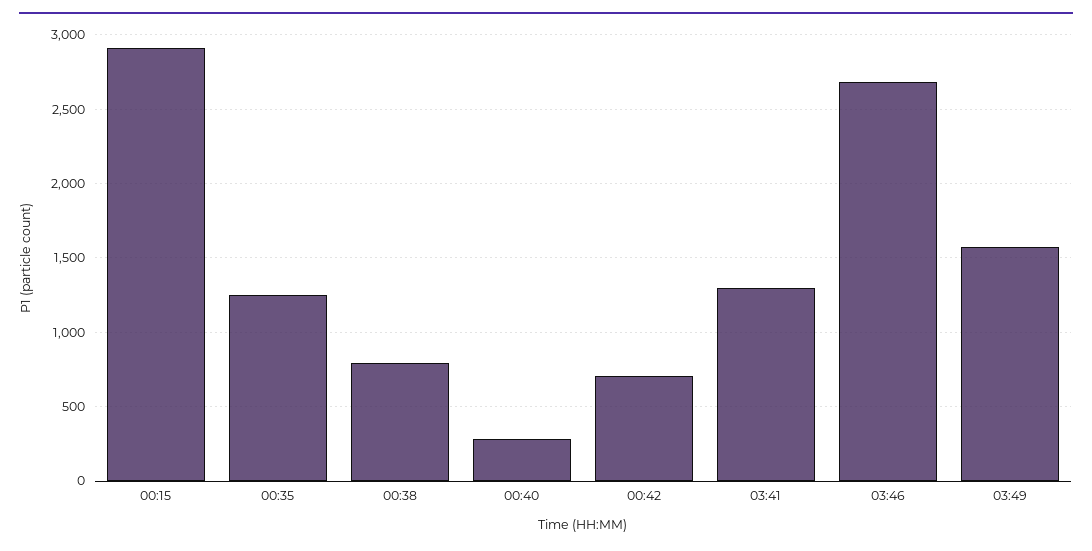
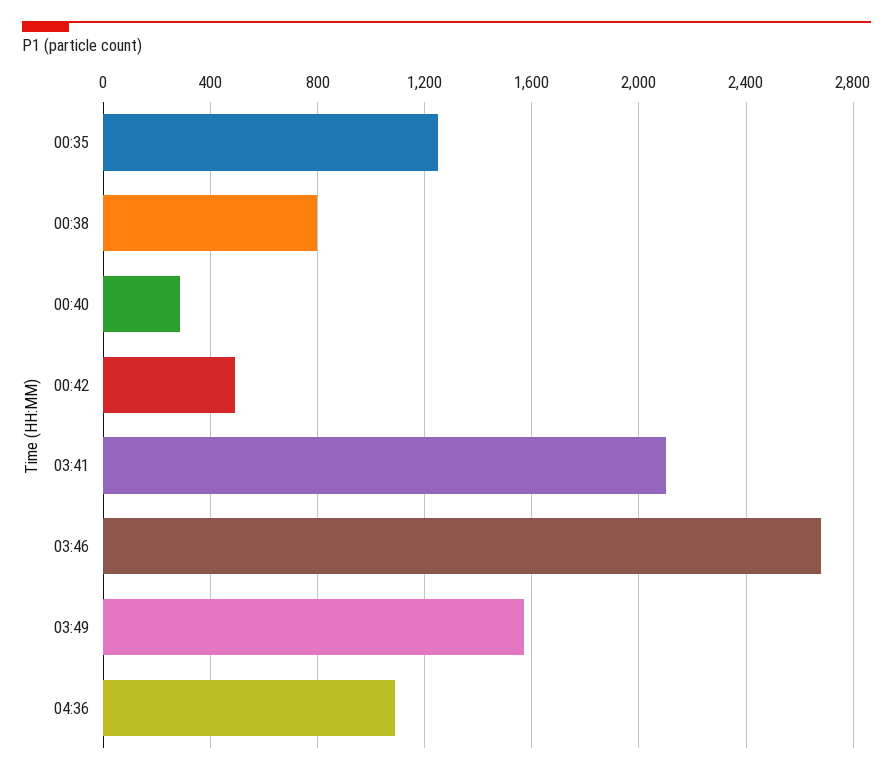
00:15: 2900 -> none
00:42: 700 -> 500
03:41: 1300 -> 2100
04:36: none -> 1100

